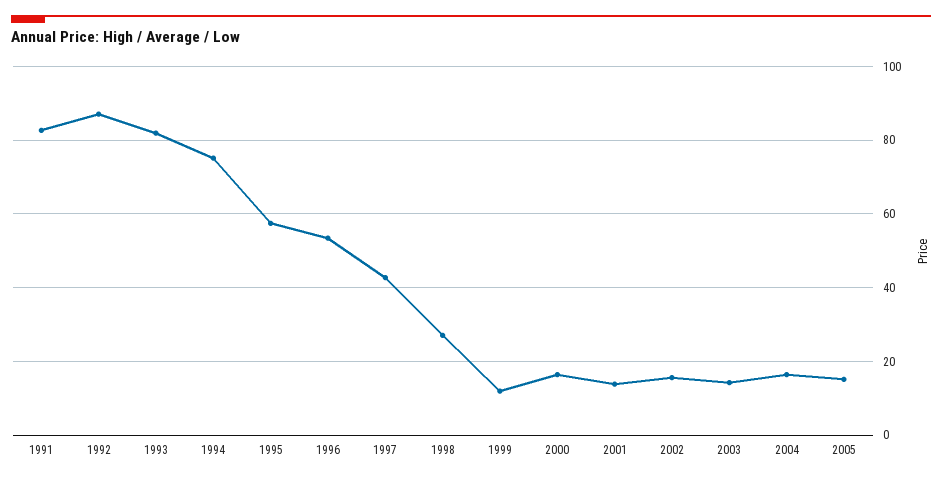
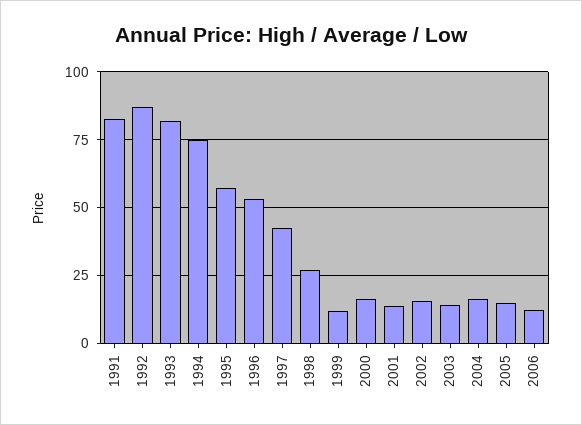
2006: none -> 12.5

